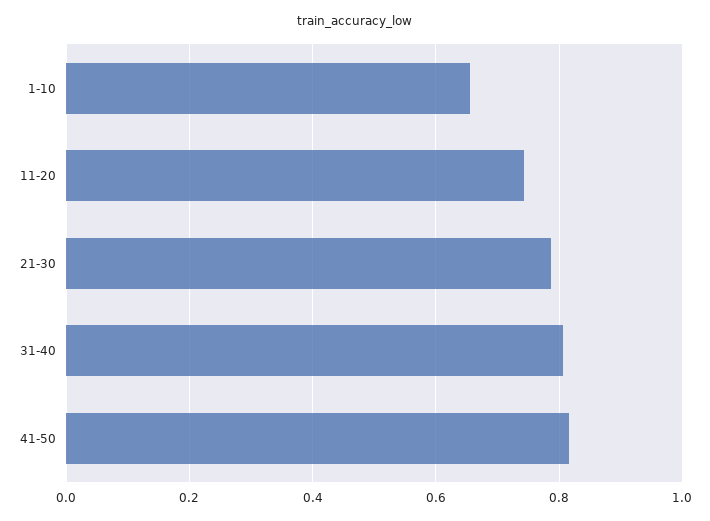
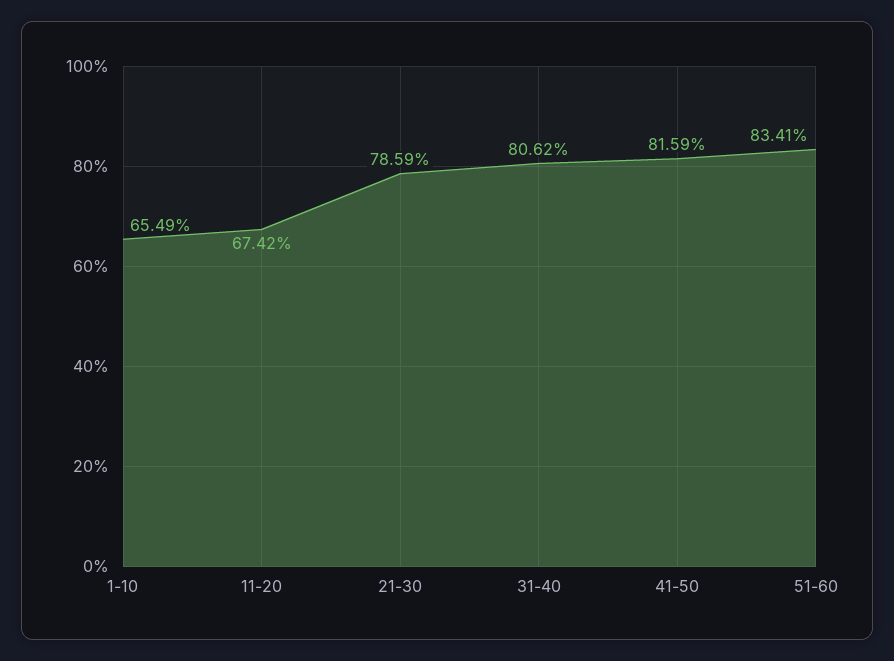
11-20: 0.74 -> 0.6742
51-60: none -> 0.8341

